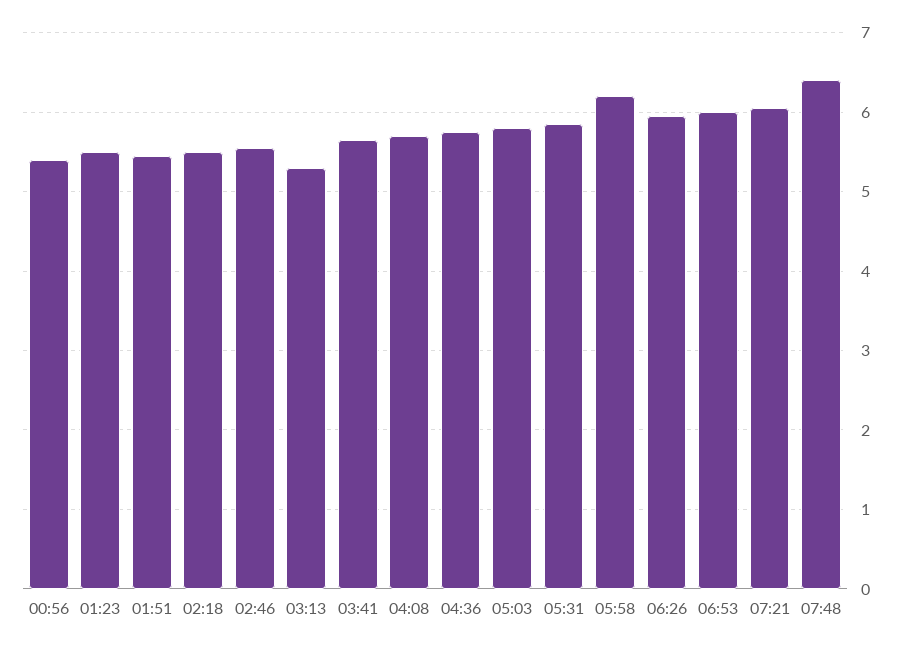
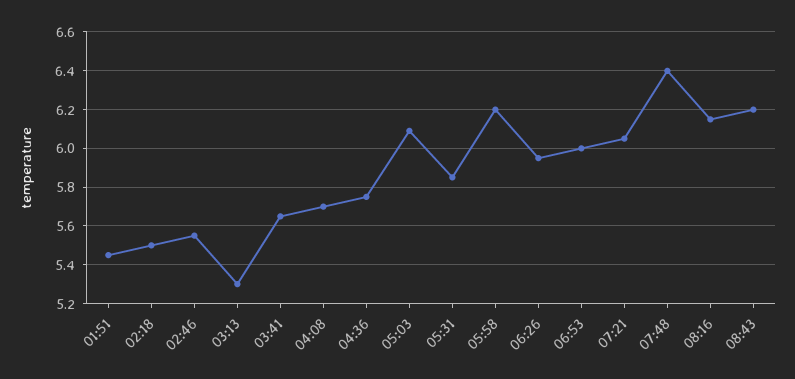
00:56: 5.4 -> none
01:23: 5.5 -> none
05:03: 5.8 -> 6.1
08:16: none -> 6.15
08:43: none -> 6.2

